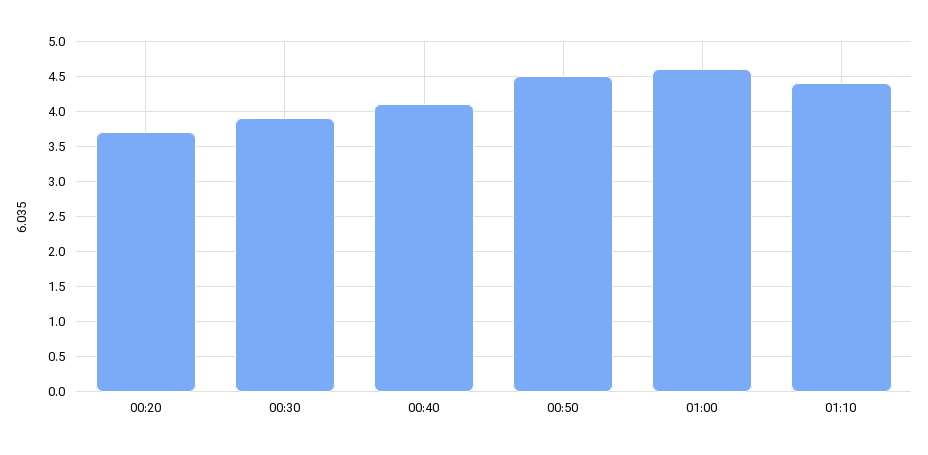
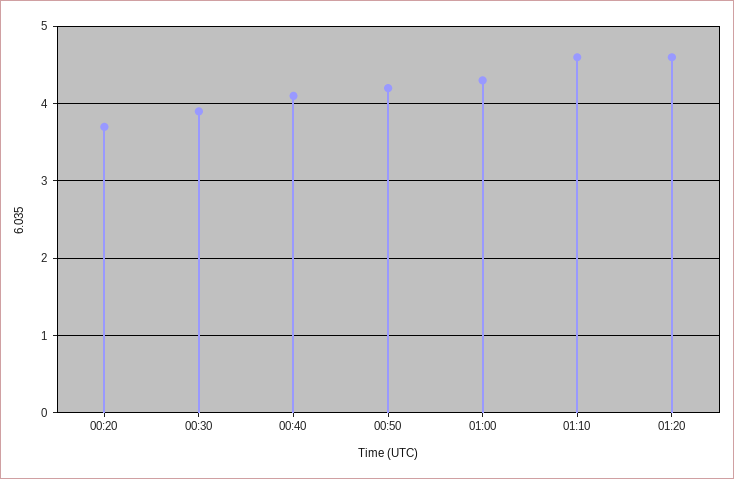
00:50: 4.5 -> 4.2
01:00: 4.6 -> 4.3
01:10: 4.4 -> 4.6
01:20: none -> 4.6

